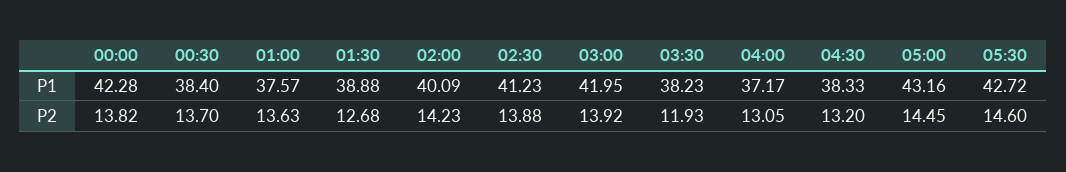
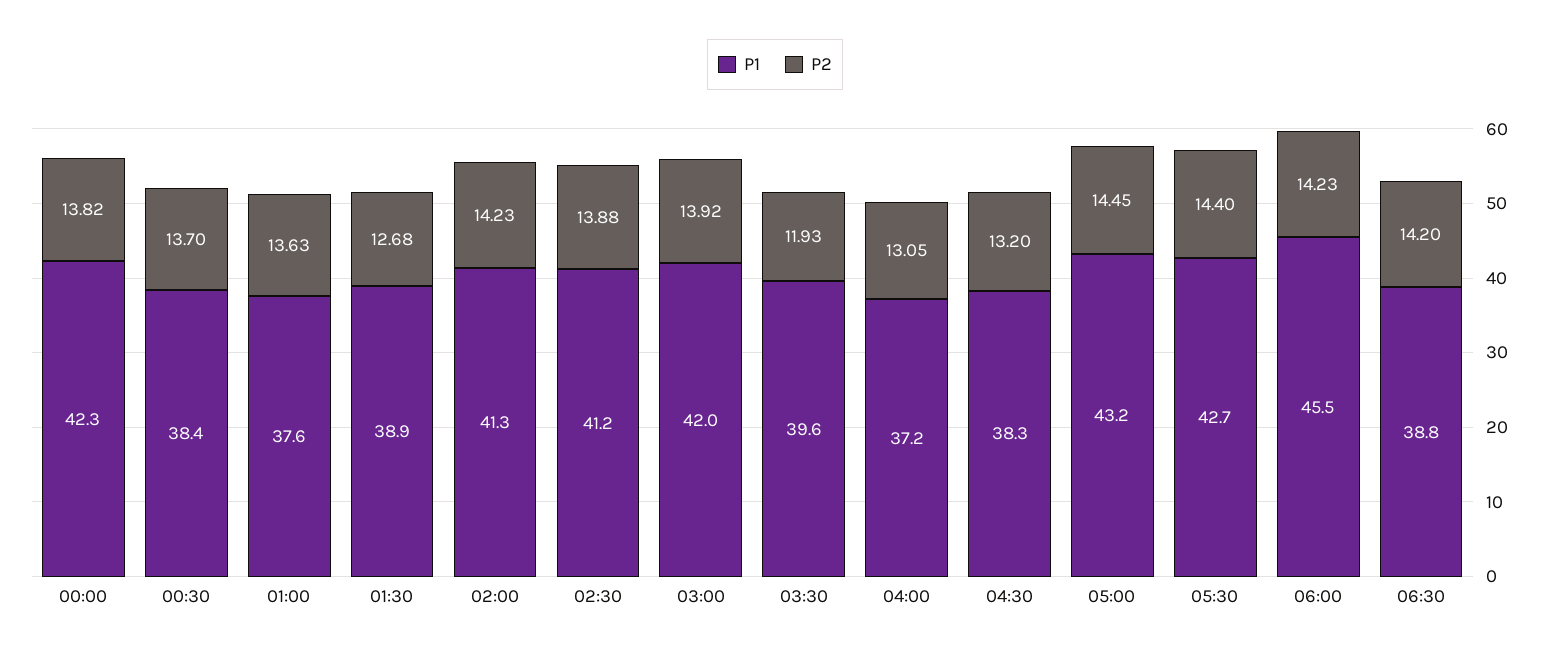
P1, 02:00: 40.09 -> 41.3
P1, 03:30: 38.23 -> 39.6
P2, 05:30: 14.6 -> 14.4
P1, 06:00: none -> 45.5
P2, 06:00: none -> 14.23
P1, 06:30: none -> 38.8
P2, 06:30: none -> 14.2

